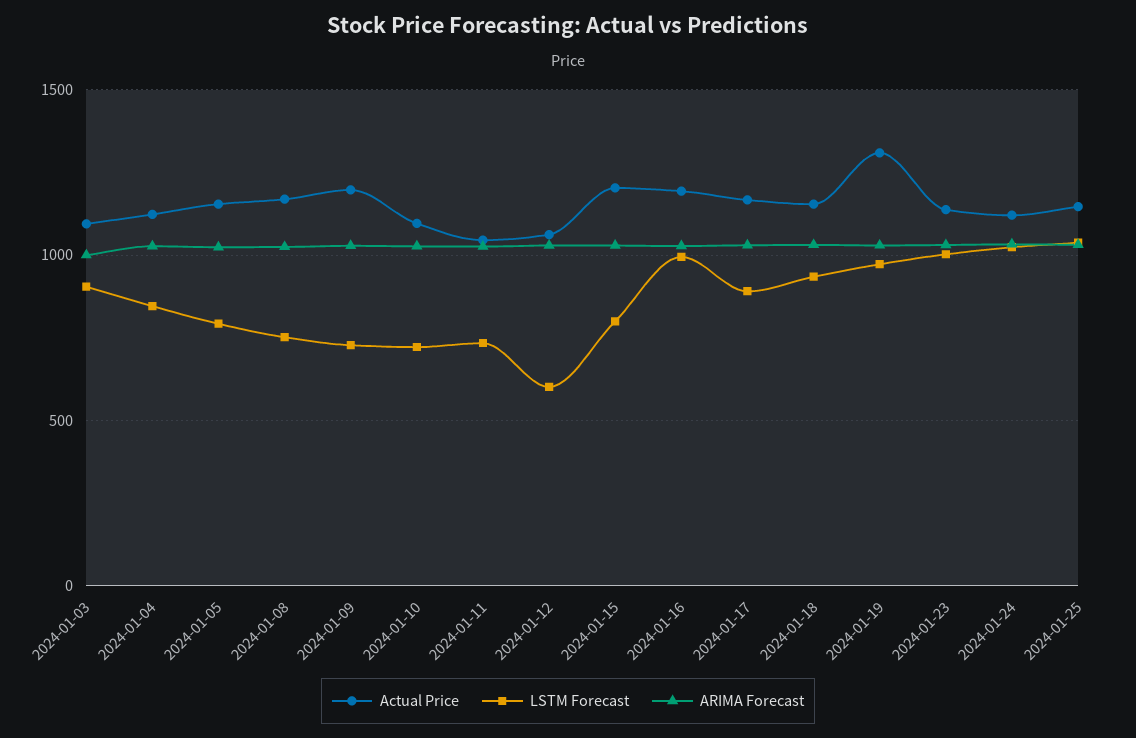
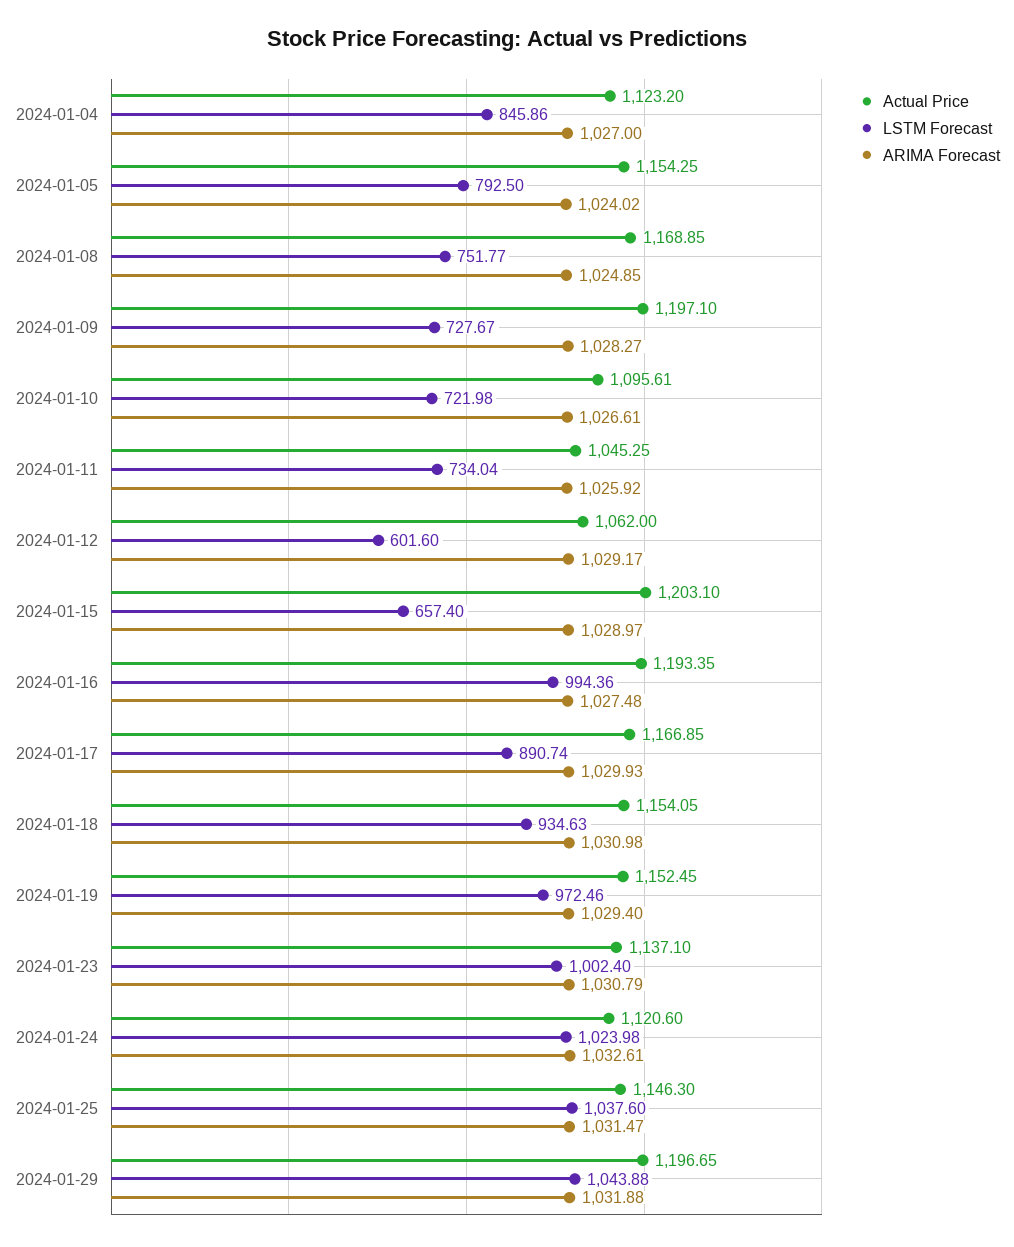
Actual Price, 2024-01-03: 1100 -> none
LSTM Forecast, 2024-01-03: 900 -> none
ARIMA Forecast, 2024-01-03: 1000 -> none
LSTM Forecast, 2024-01-15: 800 -> 657.4
Actual Price, 2024-01-19: 1300 -> 1152.45
Actual Price, 2024-01-29: none -> 1196.65
LSTM Forecast, 2024-01-29: none -> 1043.88
ARIMA Forecast, 2024-01-29: none -> 1031.88

